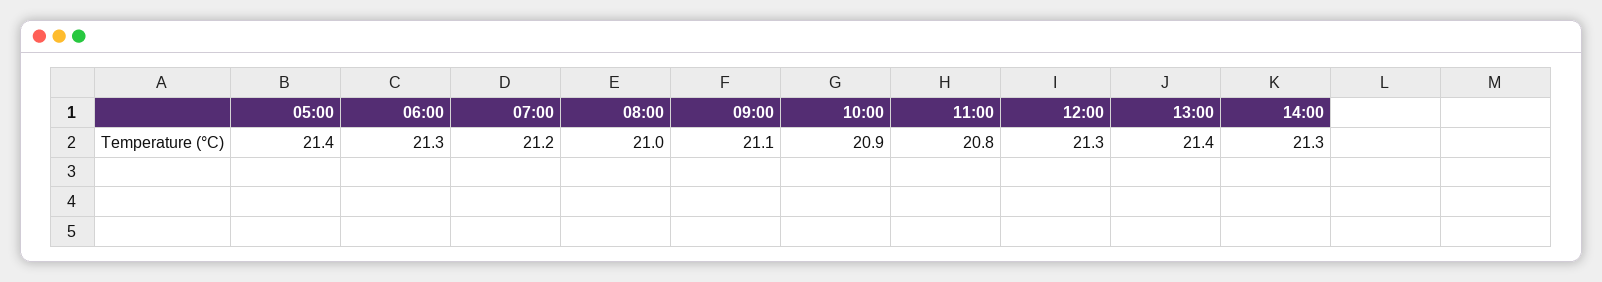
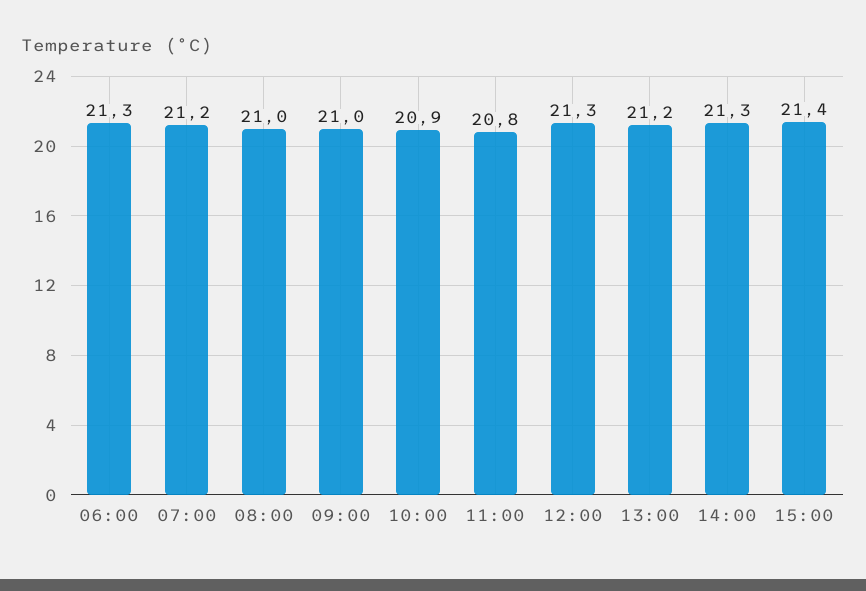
05:00: 21.4 -> none
09:00: 21.1 -> 21
13:00: 21.4 -> 21.2
15:00: none -> 21.4

